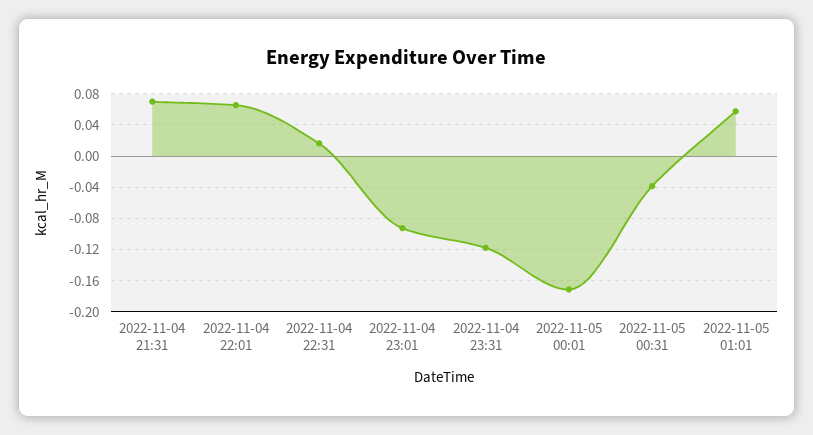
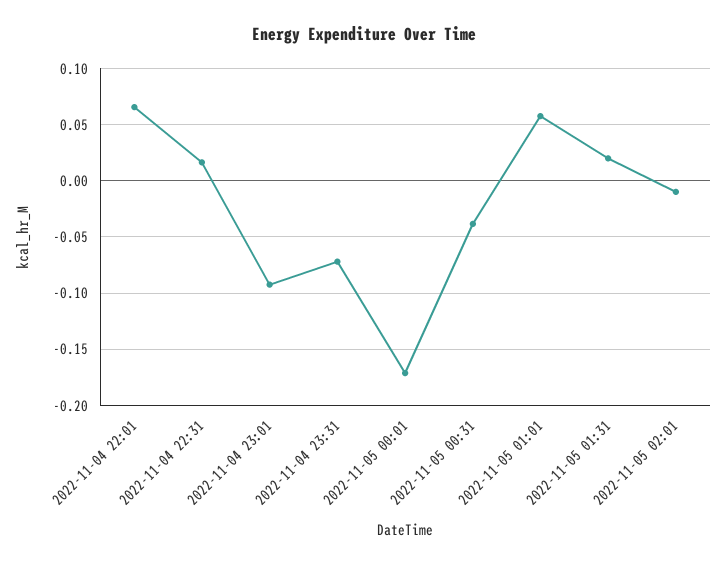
2022-11-04 21:31: 0.07 -> none
2022-11-04 23:31: -0.12 -> -0.07
2022-11-05 01:31: none -> 0.02
2022-11-05 02:01: none -> -0.01

